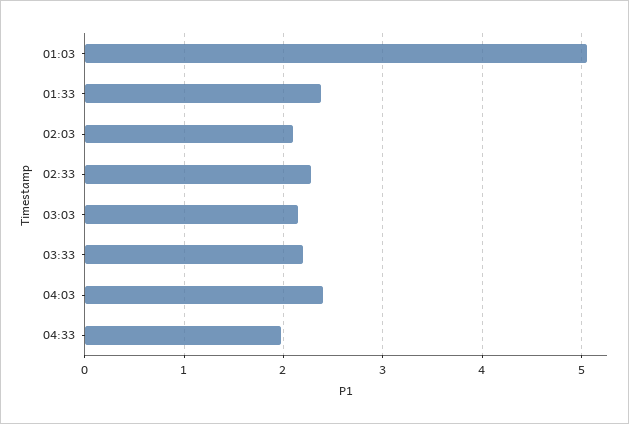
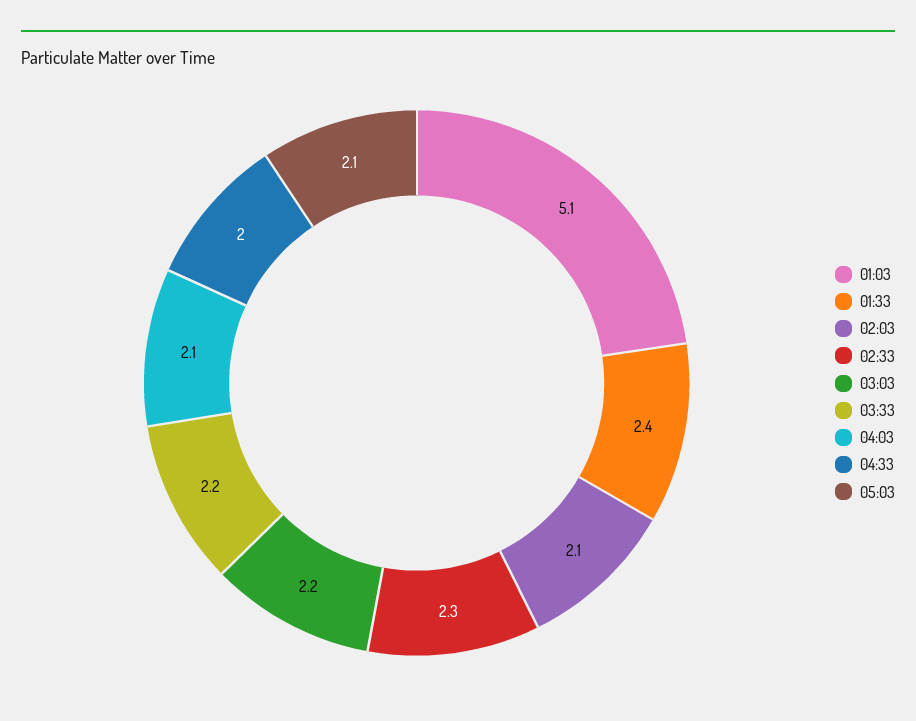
04:03: 2.4 -> 2.1
05:03: none -> 2.1

